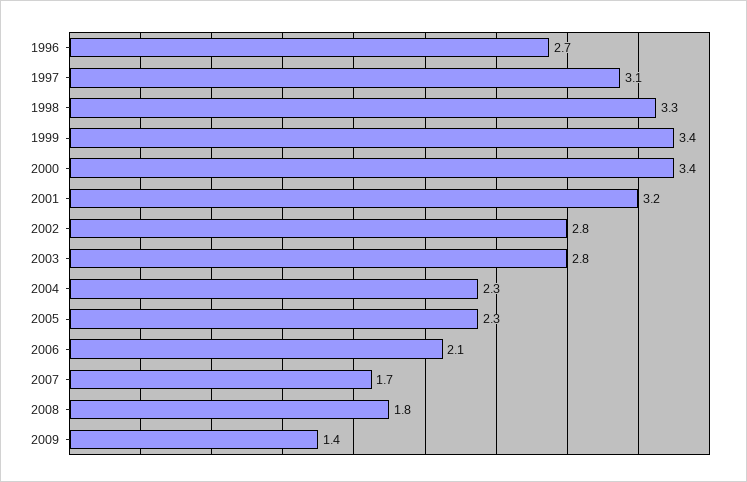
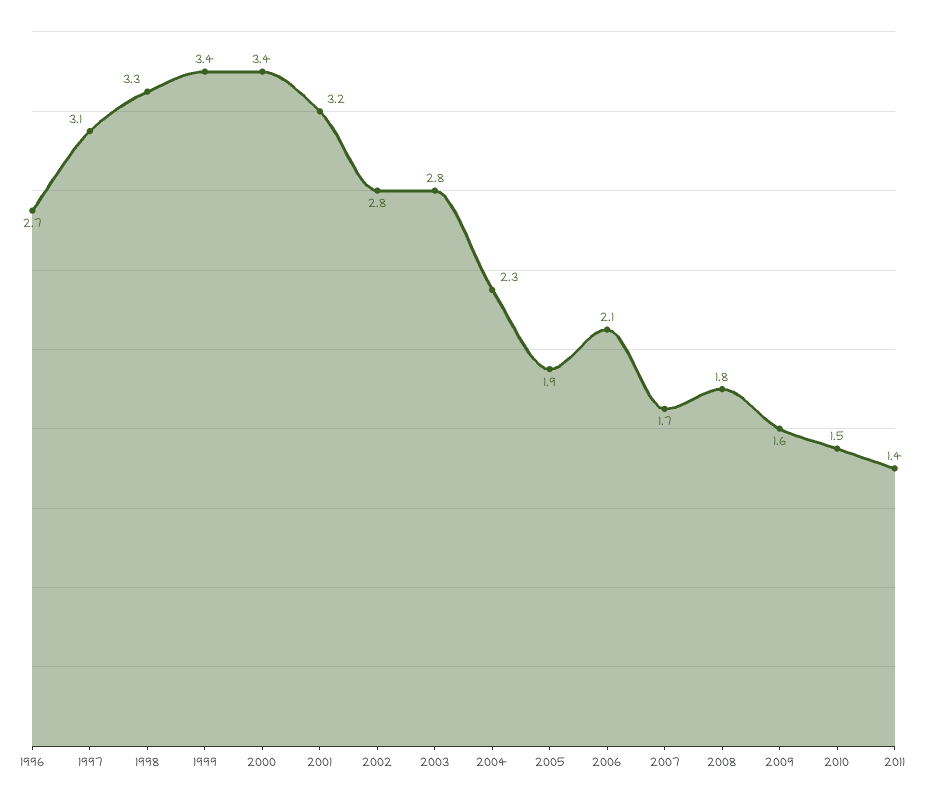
2005: 2.3 -> 1.9
2009: 1.4 -> 1.6
2010: none -> 1.5
2011: none -> 1.4

